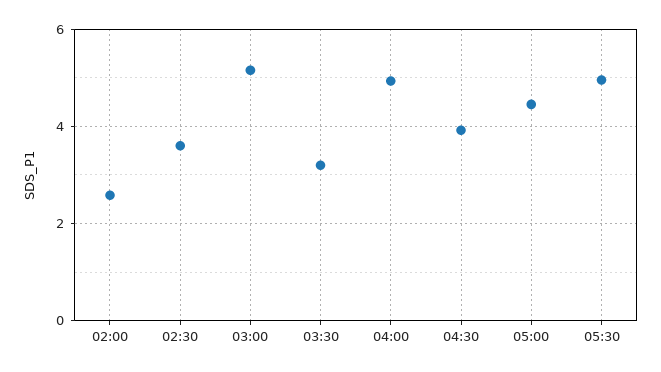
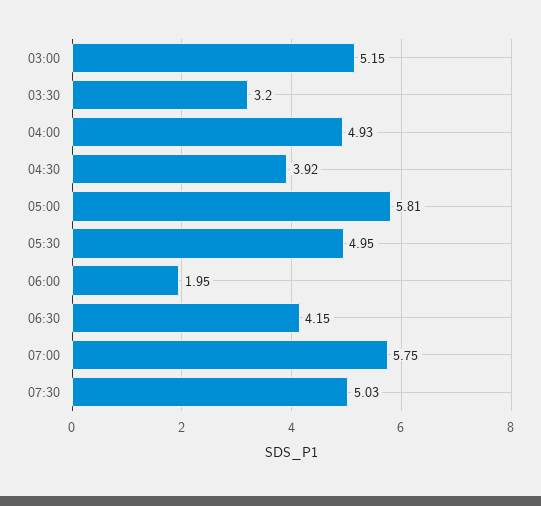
02:00: 2.6 -> none
02:30: 3.6 -> none
05:00: 4.4 -> 5.81
06:00: none -> 1.95
06:30: none -> 4.15
07:00: none -> 5.75
07:30: none -> 5.03

